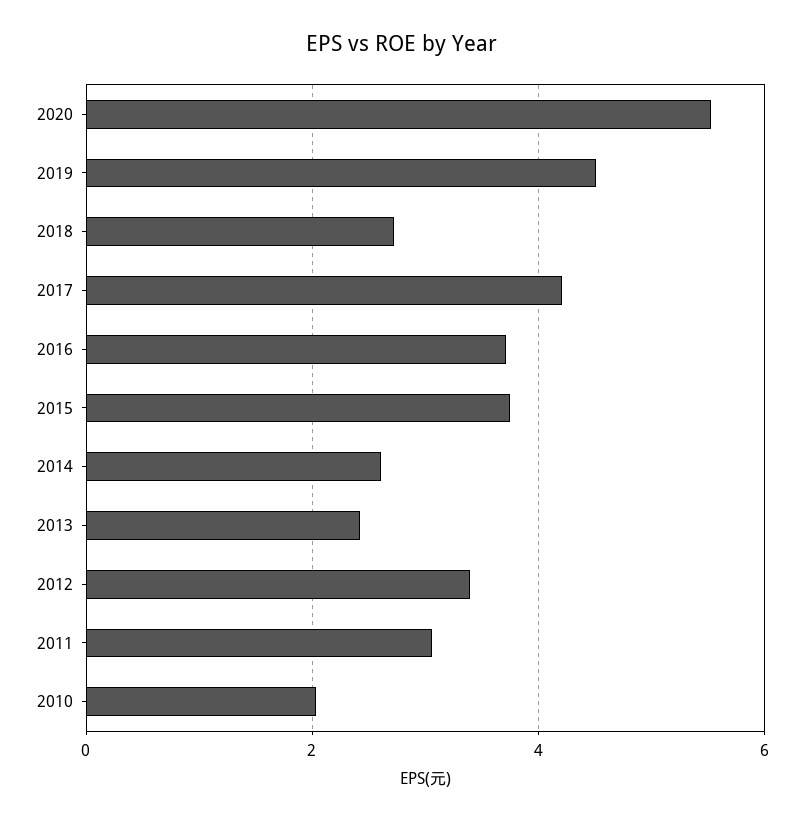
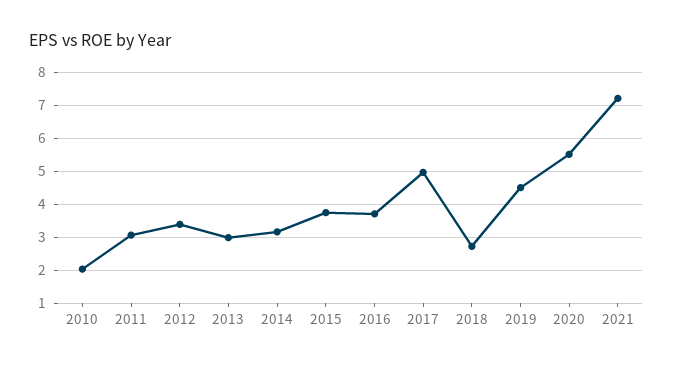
2017: 4.2 -> 5
2014: 2.6 -> 3.2
2013: 2.4 -> 3
2021: none -> 7.2

